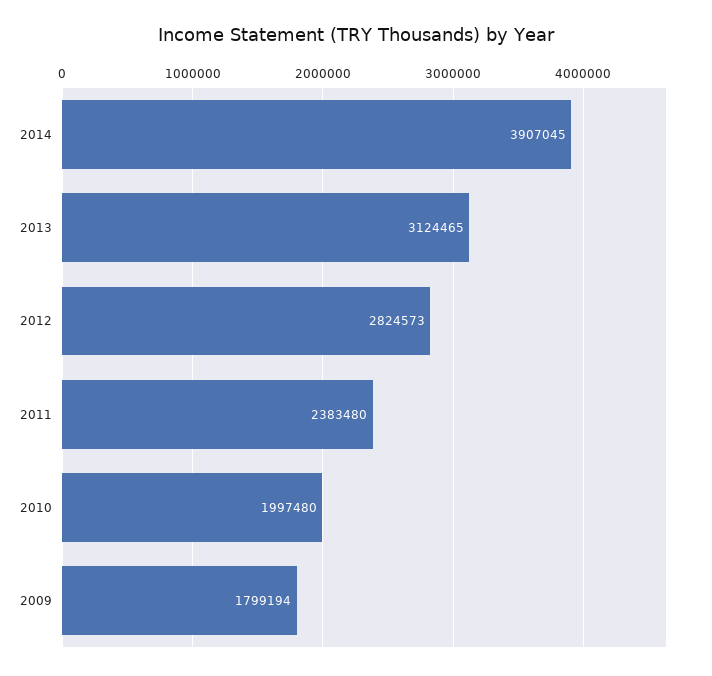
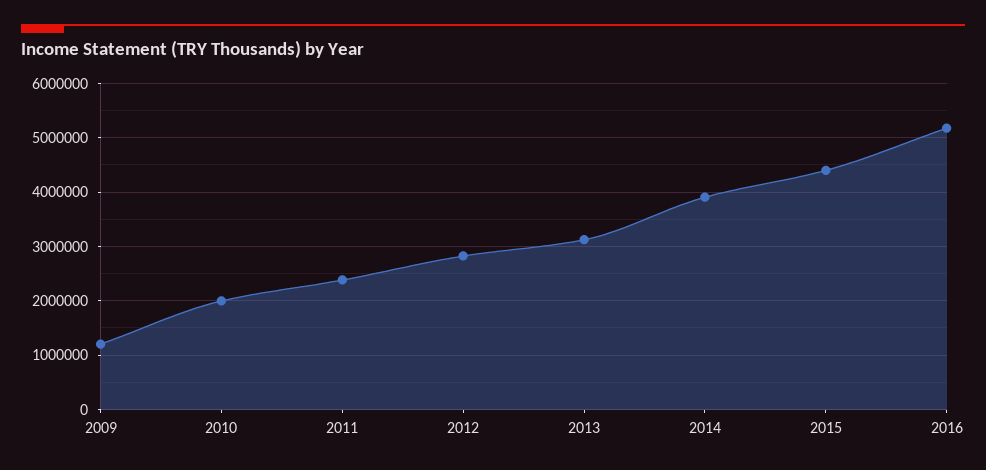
2009: 1799194 -> 1200000
2015: none -> 4400000
2016: none -> 5200000

